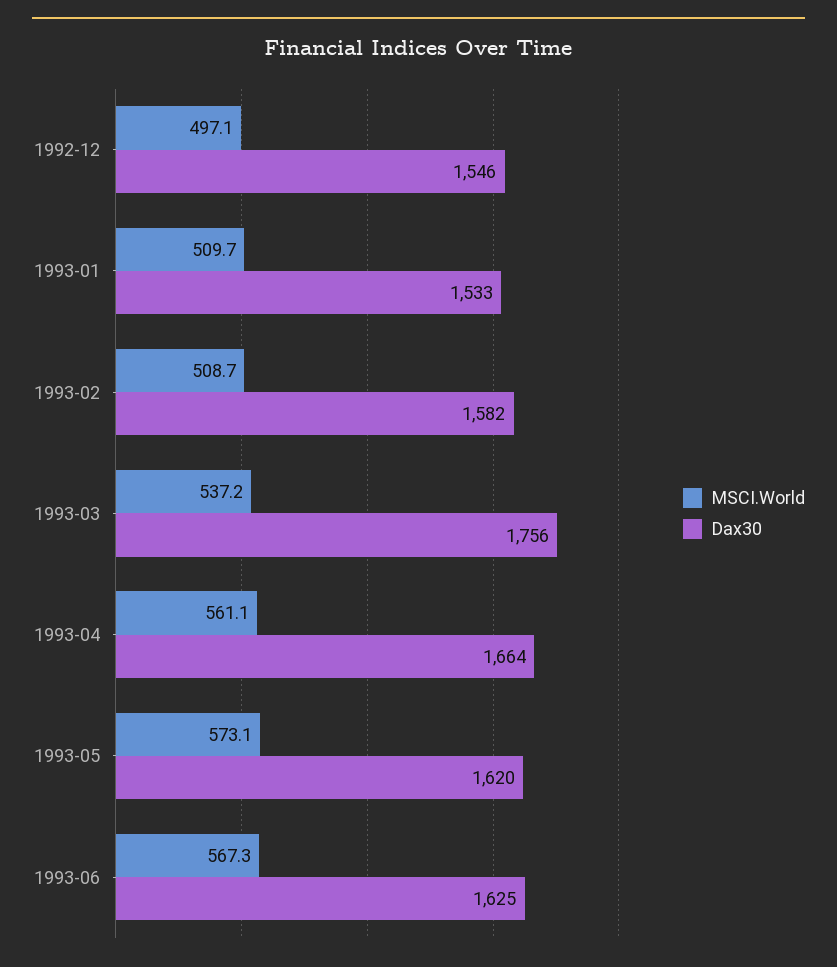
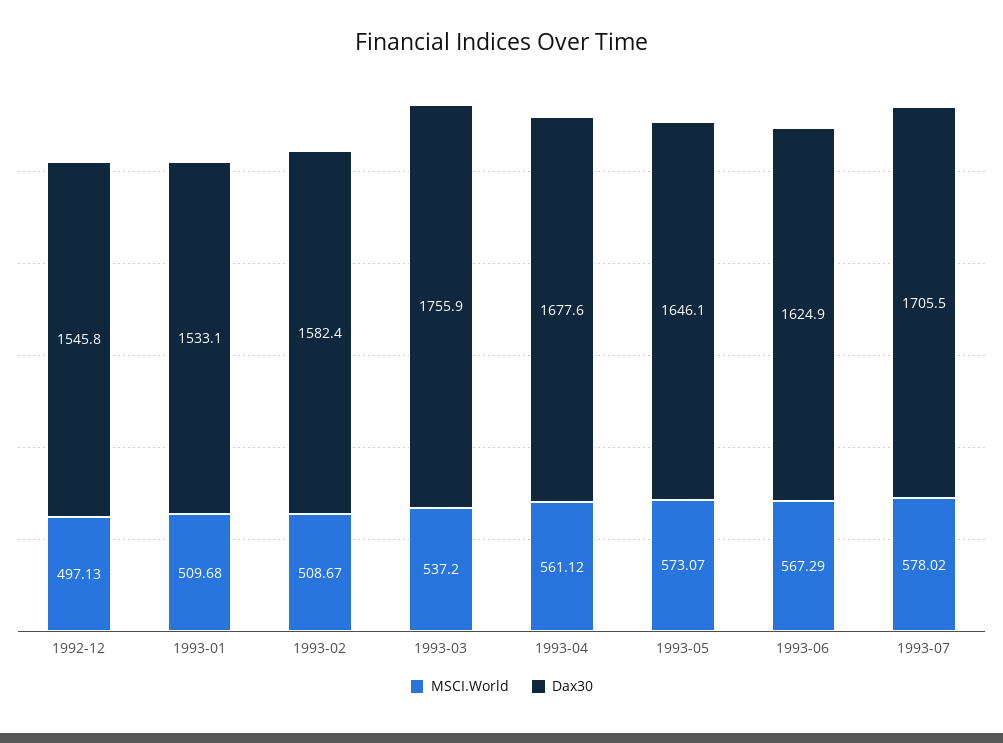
Dax30, 1993-04: 1664 -> 1677.6
Dax30, 1993-05: 1620 -> 1646.1
MSCI.World, 1993-07: none -> 578.02
Dax30, 1993-07: none -> 1705.5

